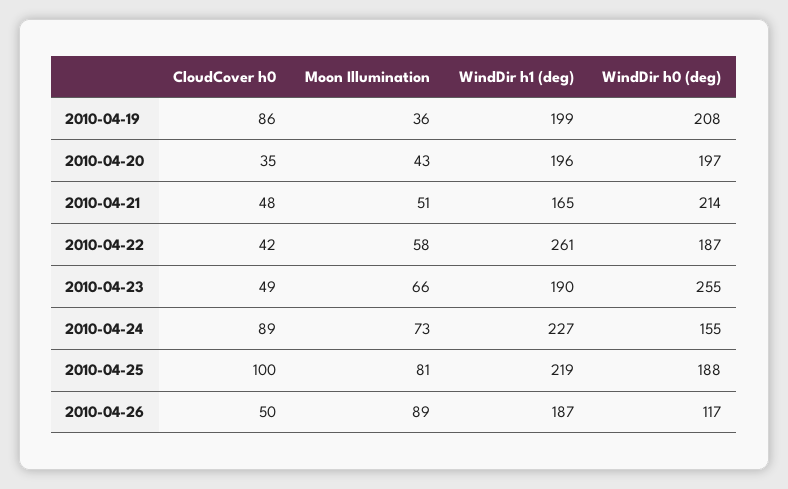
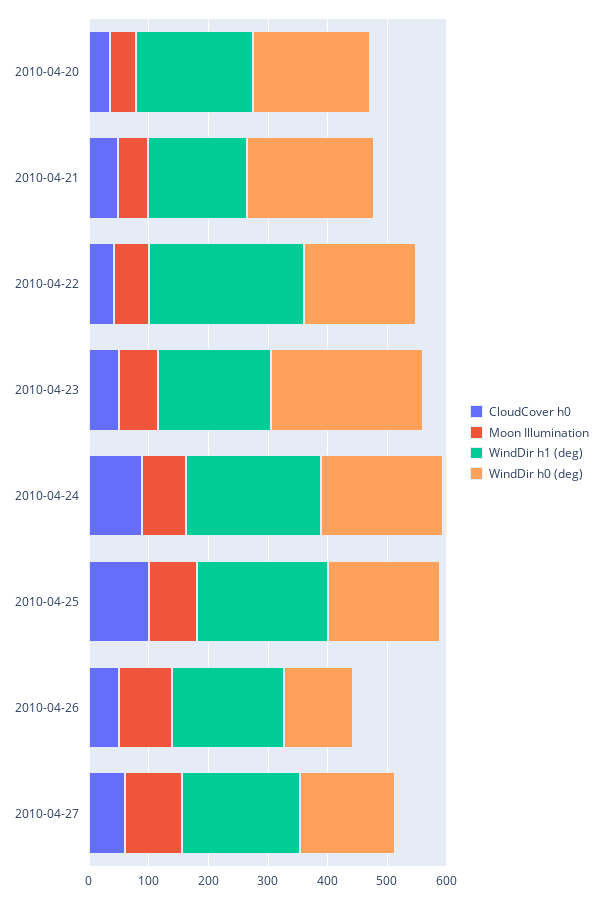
CloudCover h0, 2010-04-19: 86 -> none
Moon Illumination, 2010-04-19: 36 -> none
WindDir h1 (deg), 2010-04-19: 199 -> none
WindDir h0 (deg), 2010-04-19: 208 -> none
WindDir h0 (deg), 2010-04-24: 155 -> 200
CloudCover h0, 2010-04-27: none -> 60
Moon Illumination, 2010-04-27: none -> 100
WindDir h1 (deg), 2010-04-27: none -> 200
WindDir h0 (deg), 2010-04-27: none -> 160

